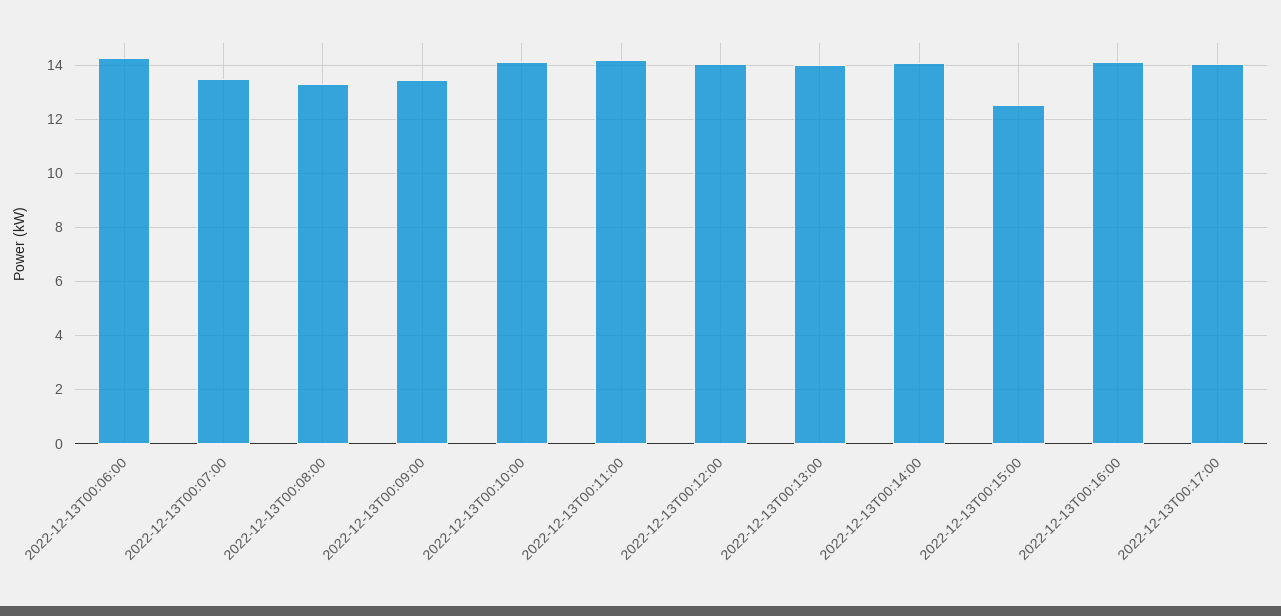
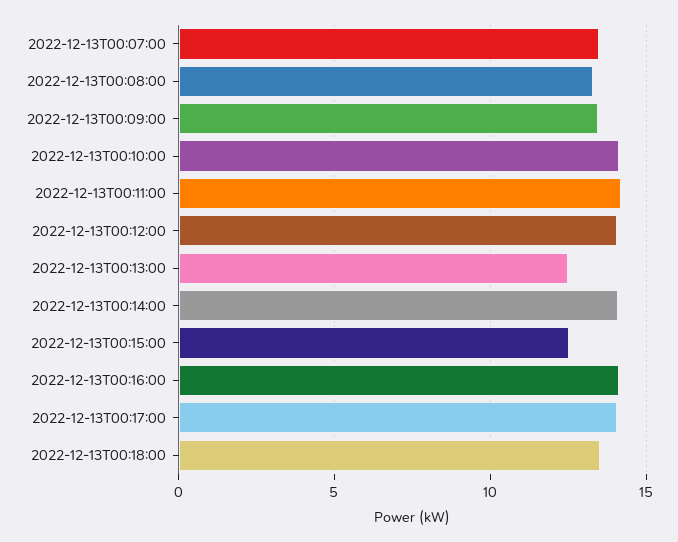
2022-12-13T00:06:00: 14.25 -> none
2022-12-13T00:13:00: 14 -> 12.5
2022-12-13T00:18:00: none -> 13.5

